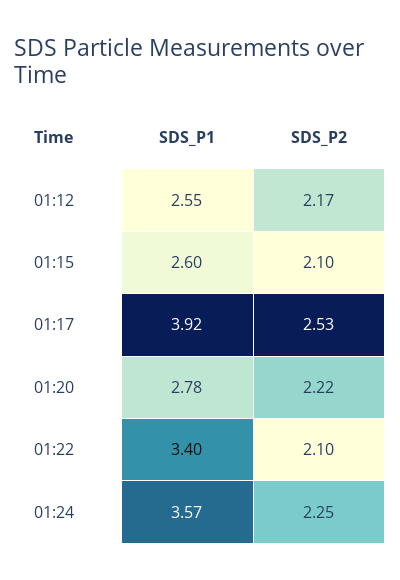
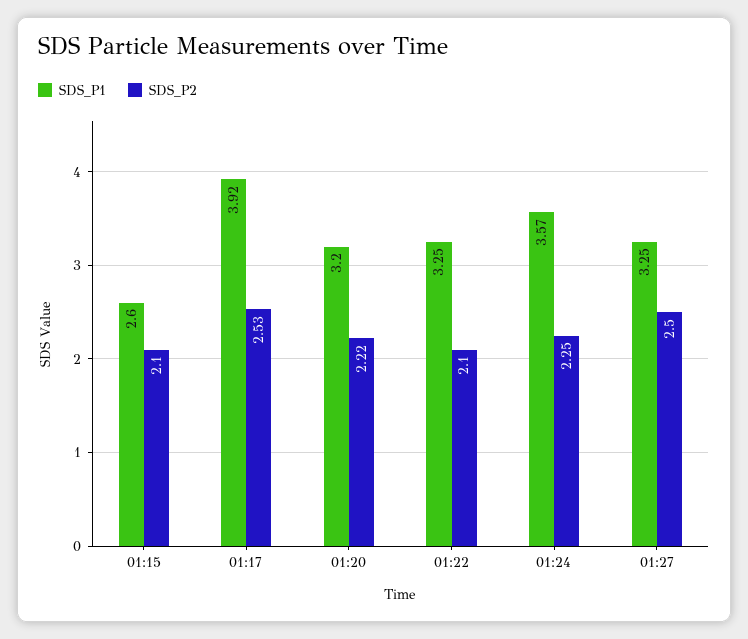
SDS_P1, 01:12: 2.55 -> none
SDS_P2, 01:12: 2.17 -> none
SDS_P1, 01:20: 2.78 -> 3.2
SDS_P1, 01:22: 3.4 -> 3.25
SDS_P1, 01:27: none -> 3.25
SDS_P2, 01:27: none -> 2.5

